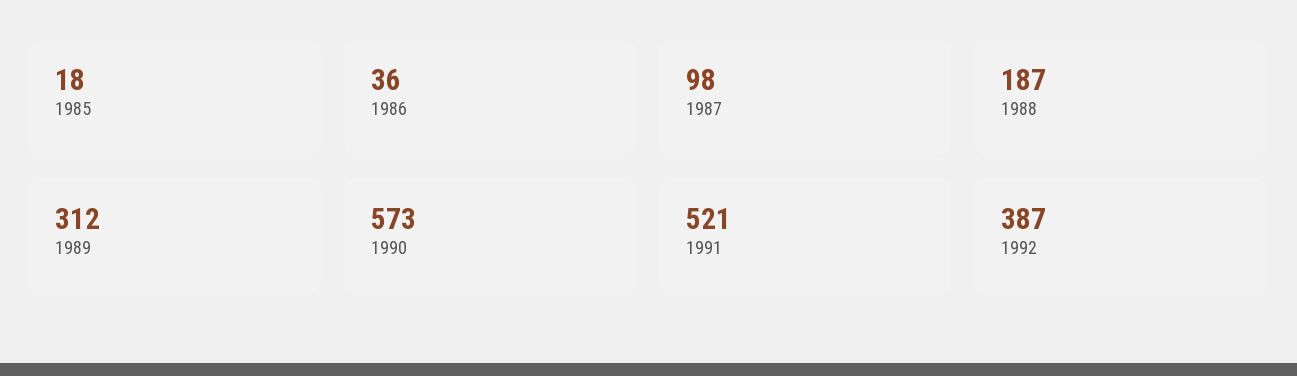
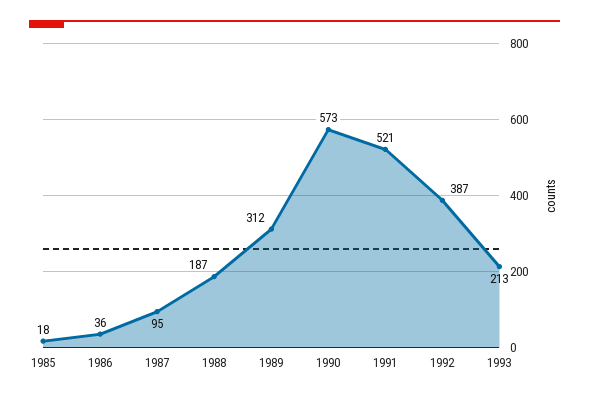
1987: 98 -> 95
1993: none -> 213

